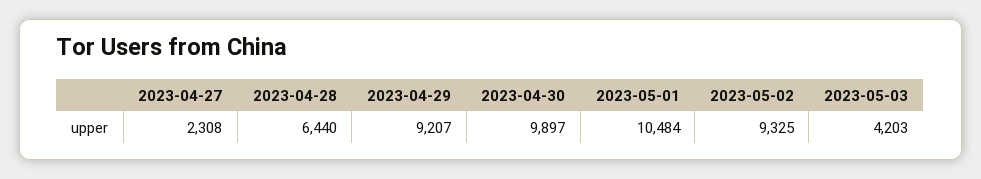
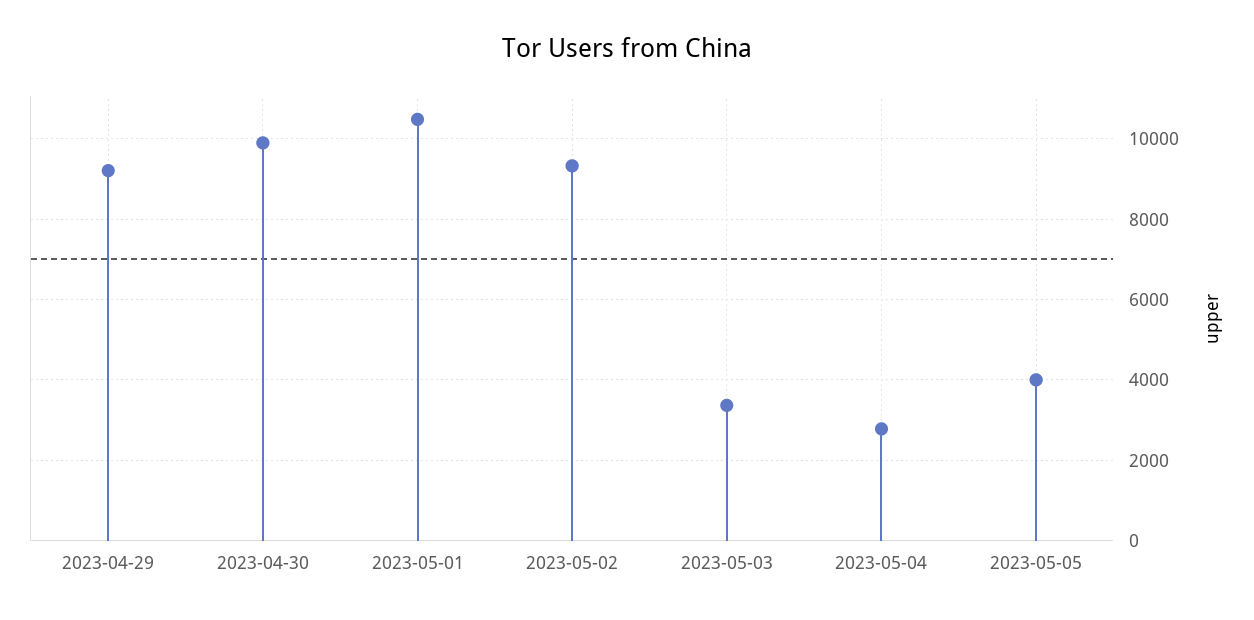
2023-04-27: 2308 -> none
2023-04-28: 6440 -> none
2023-05-03: 4203 -> 3400
2023-05-04: none -> 2800
2023-05-05: none -> 4000

